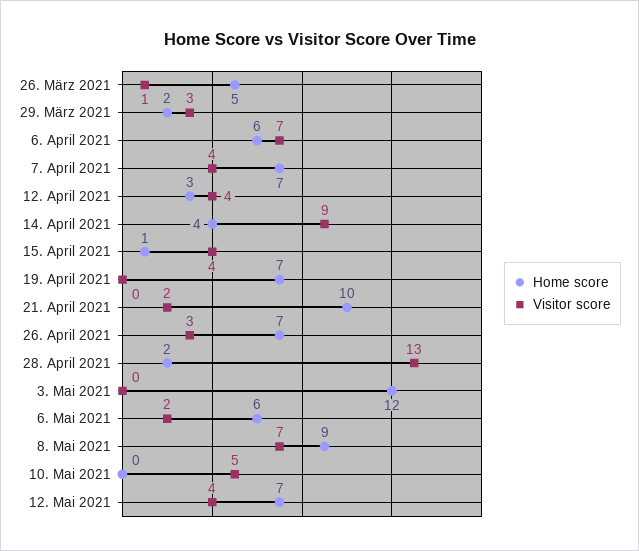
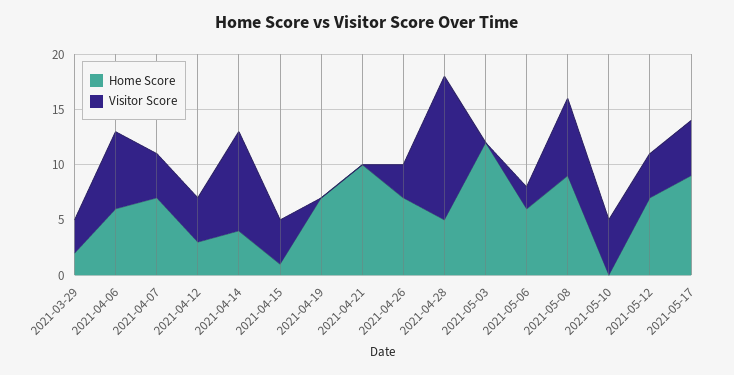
Home score, 26. März 2021: 5 -> none
Visitor score, 26. März 2021: 1 -> none
Visitor score, 21. April 2021: 2 -> 0
Home score, 28. April 2021: 2 -> 5
Home score, 2021-05-17: none -> 9
Visitor score, 2021-05-17: none -> 5

